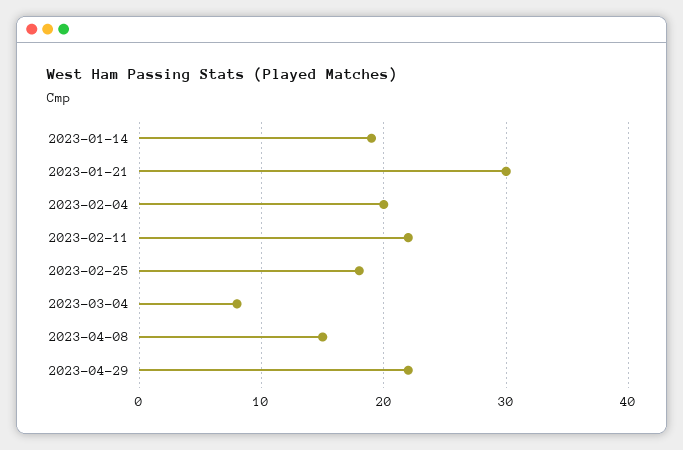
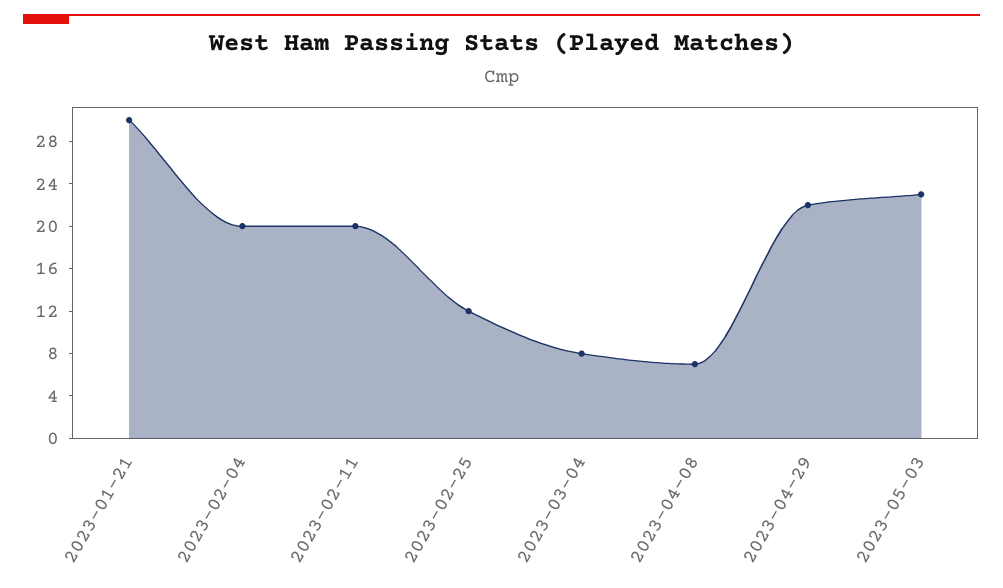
2023-01-14: 19 -> none
2023-02-11: 22 -> 20
2023-02-25: 18 -> 12
2023-04-08: 15 -> 7
2023-05-03: none -> 23

